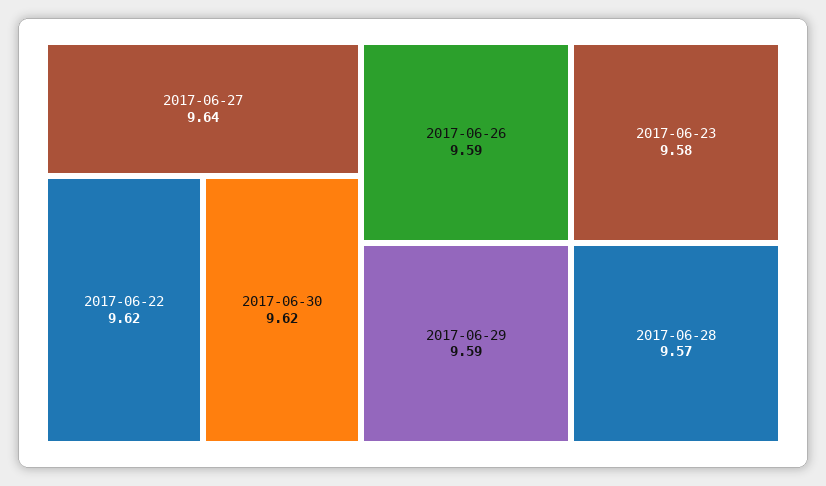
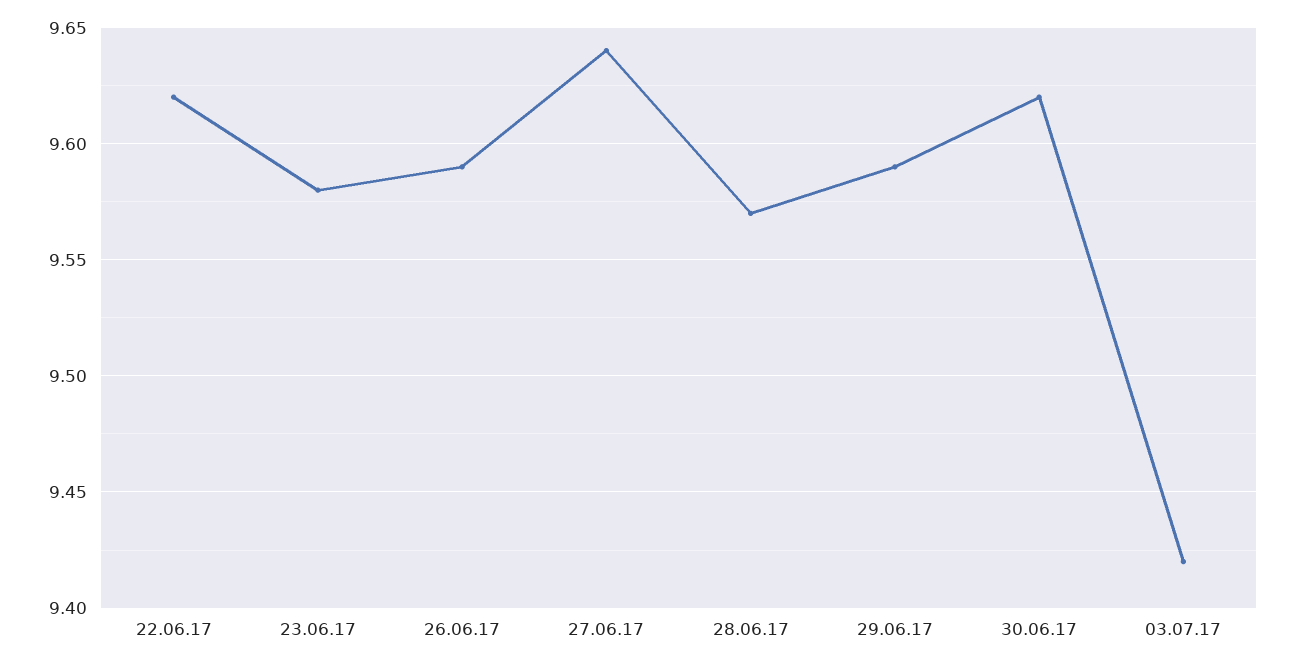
03.07.17: none -> 9.42

